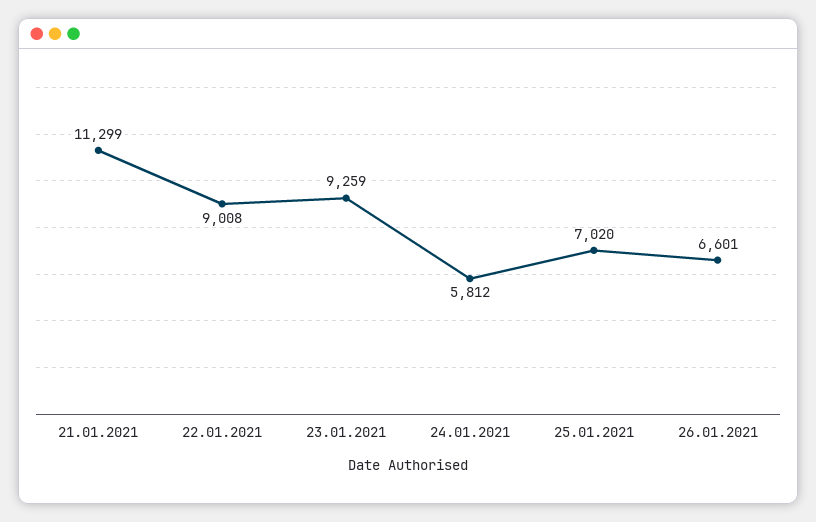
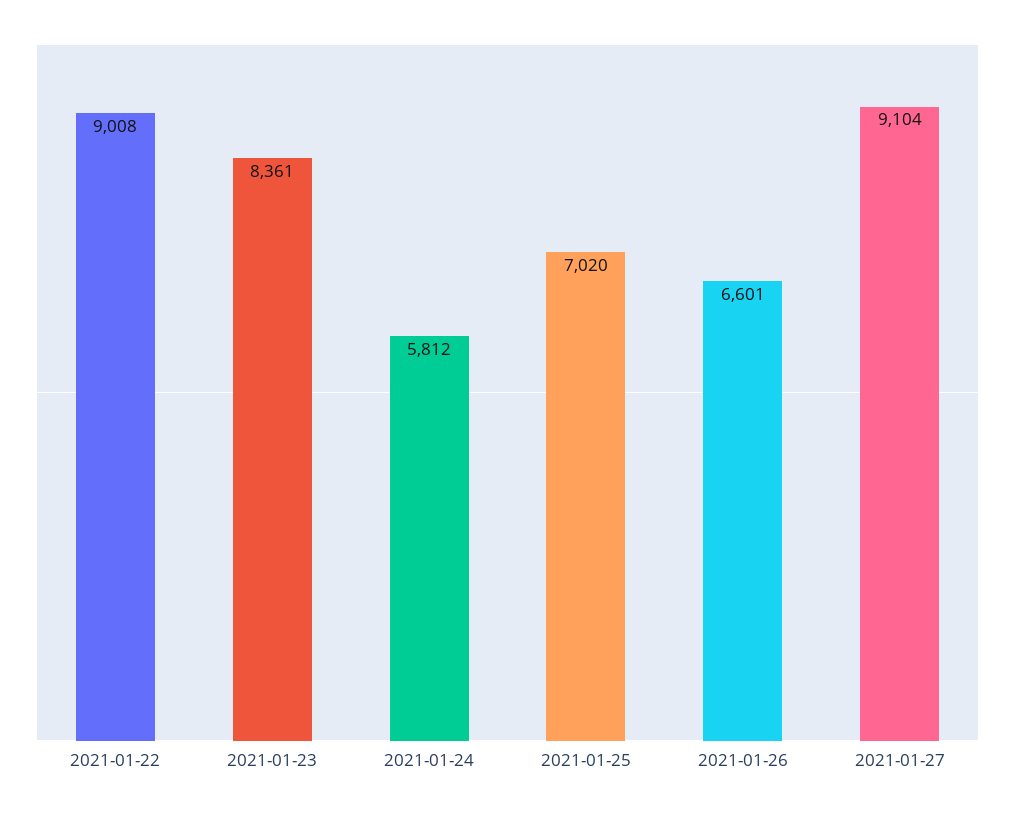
21.01.2021: 11299 -> none
23.01.2021: 9259 -> 8361
2021-01-27: none -> 9104

